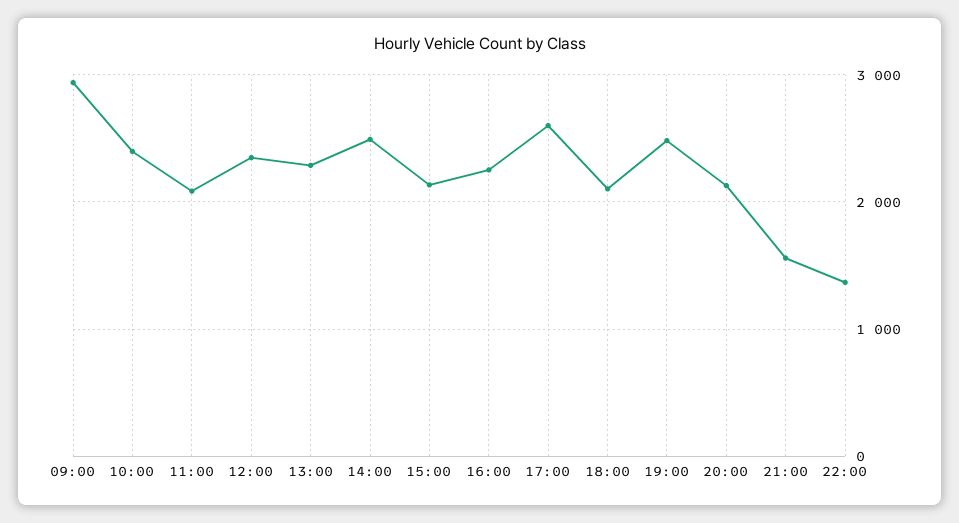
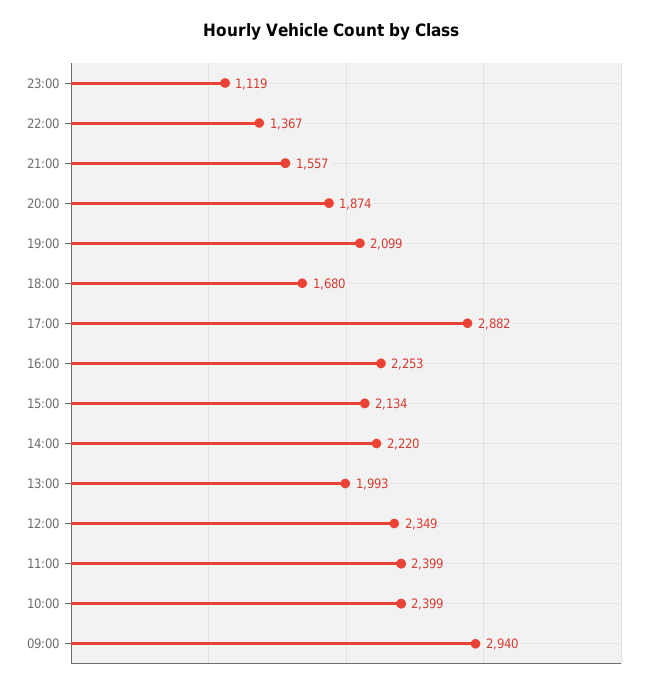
11:00: 2100 -> 2399
13:00: 2300 -> 1993
14:00: 2500 -> 2220
17:00: 2600 -> 2882
18:00: 2100 -> 1680
19:00: 2500 -> 2099
20:00: 2100 -> 1874
23:00: none -> 1119

